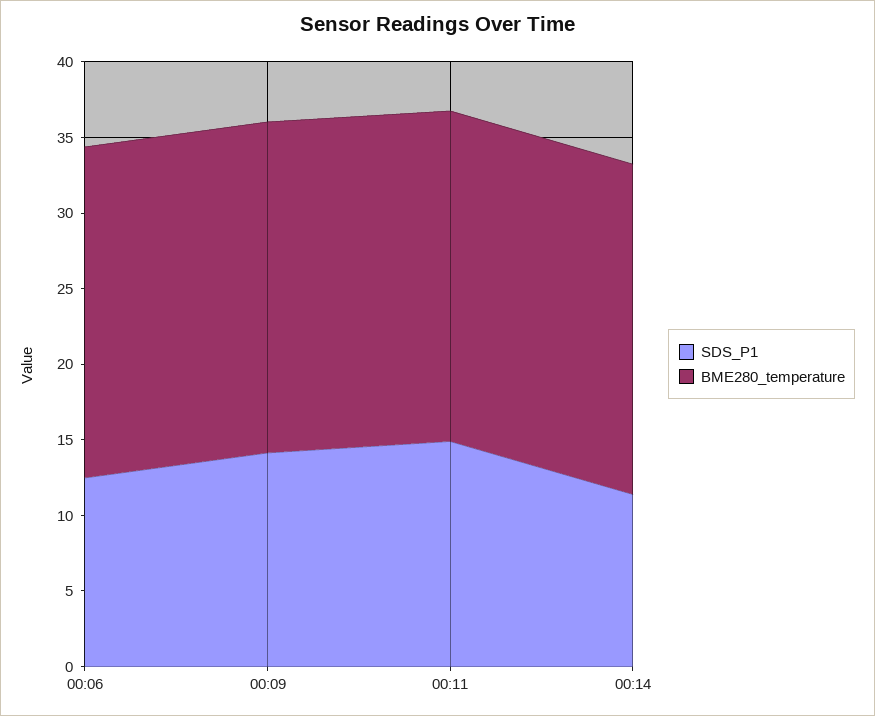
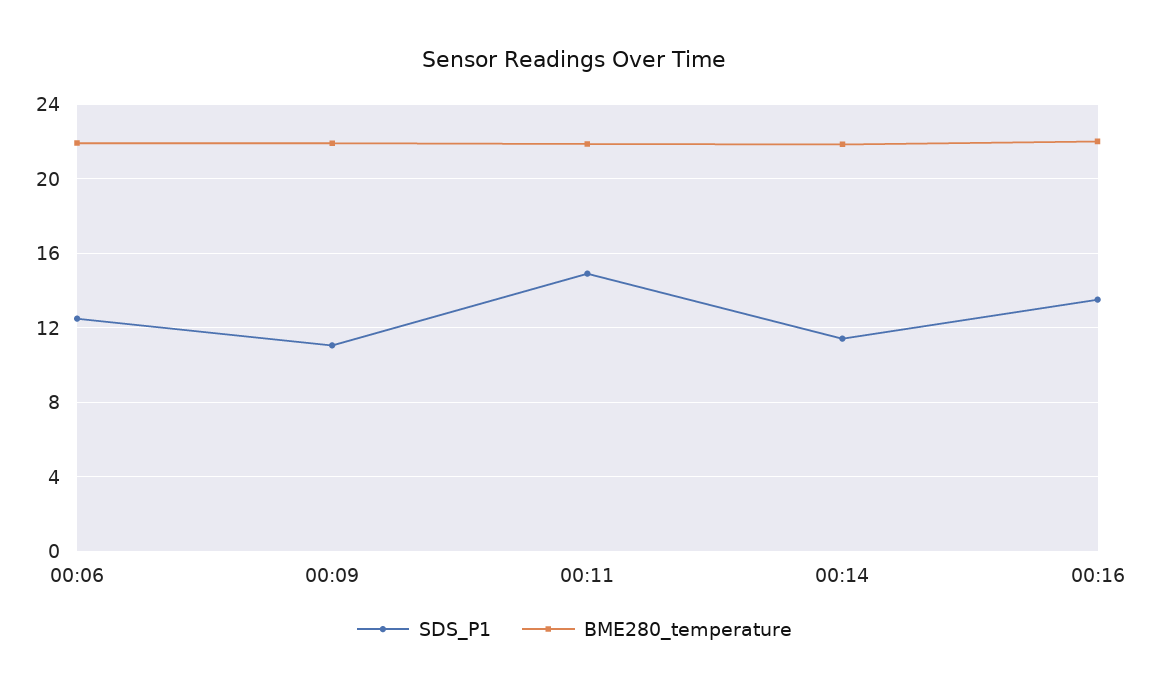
SDS_P1, 00:09: 14 -> 11
SDS_P1, 00:16: none -> 13.5
BME280_temperature, 00:16: none -> 22

